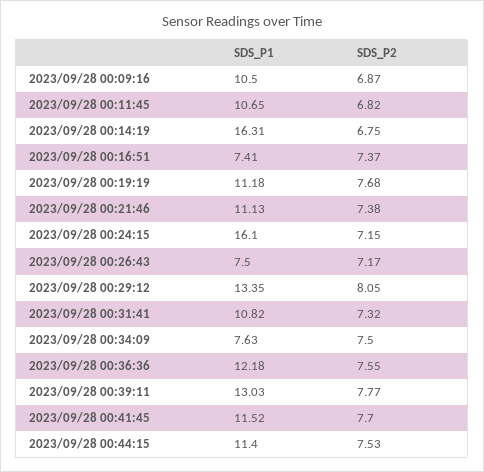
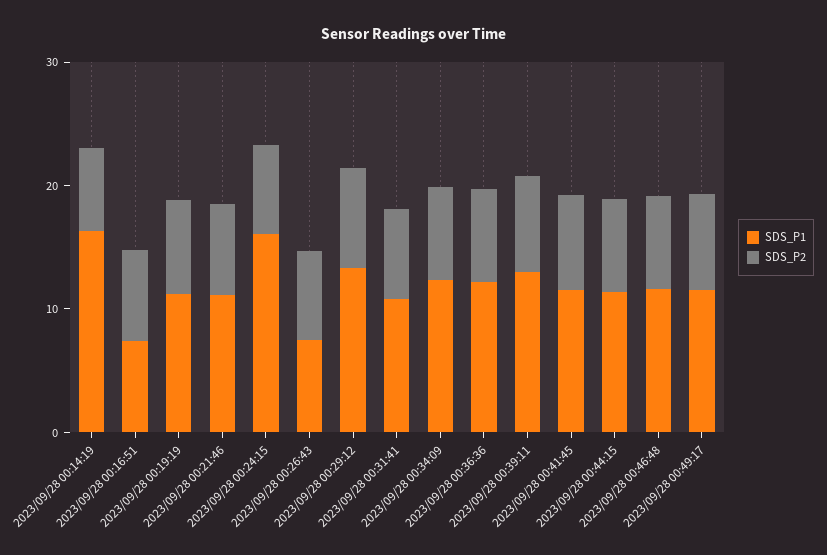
SDS_P1, 2023/09/28 00:09:16: 10.5 -> none
SDS_P2, 2023/09/28 00:09:16: 6.87 -> none
SDS_P1, 2023/09/28 00:11:45: 10.65 -> none
SDS_P2, 2023/09/28 00:11:45: 6.82 -> none
SDS_P1, 2023/09/28 00:34:09: 7.63 -> 12
SDS_P1, 2023/09/28 00:46:48: none -> 12
SDS_P2, 2023/09/28 00:46:48: none -> 8
SDS_P1, 2023/09/28 00:49:17: none -> 12
SDS_P2, 2023/09/28 00:49:17: none -> 8

